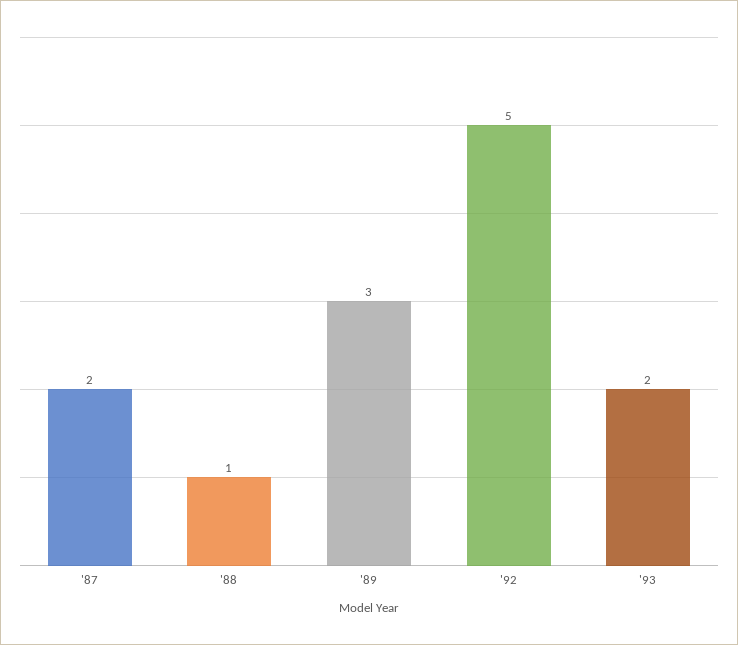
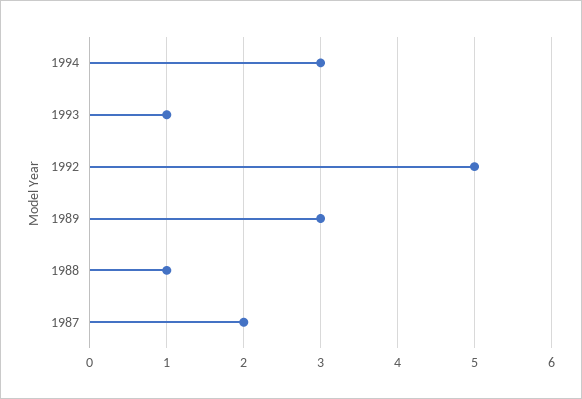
'93: 2 -> 1
1994: none -> 3

